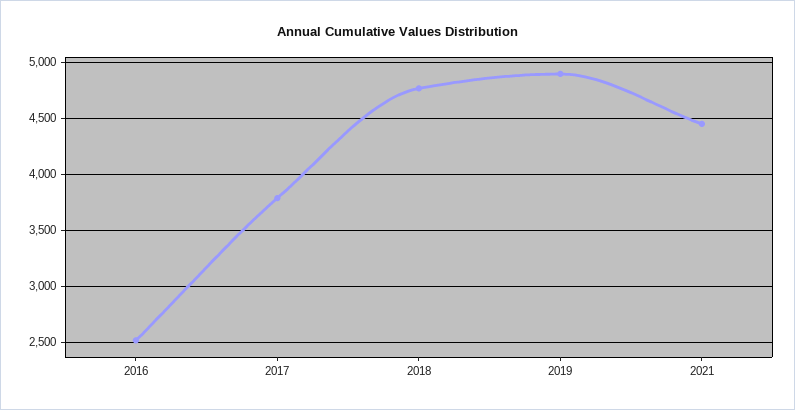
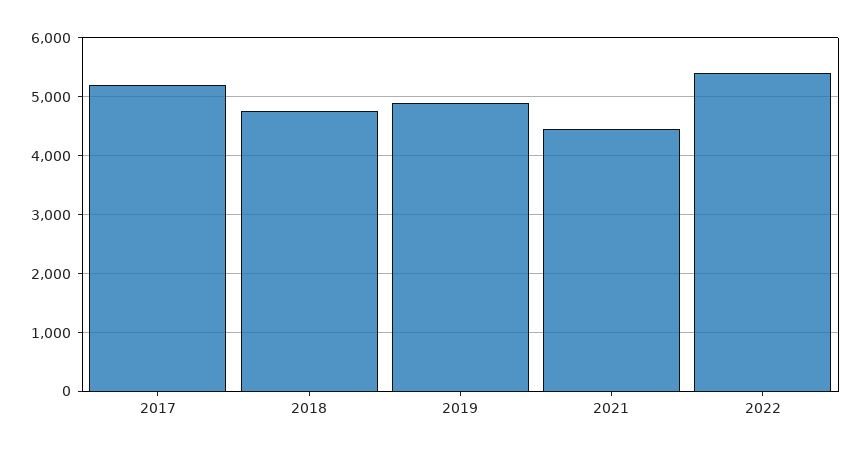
2016: 2500 -> none
2017: 3800 -> 5200
2022: none -> 5400

